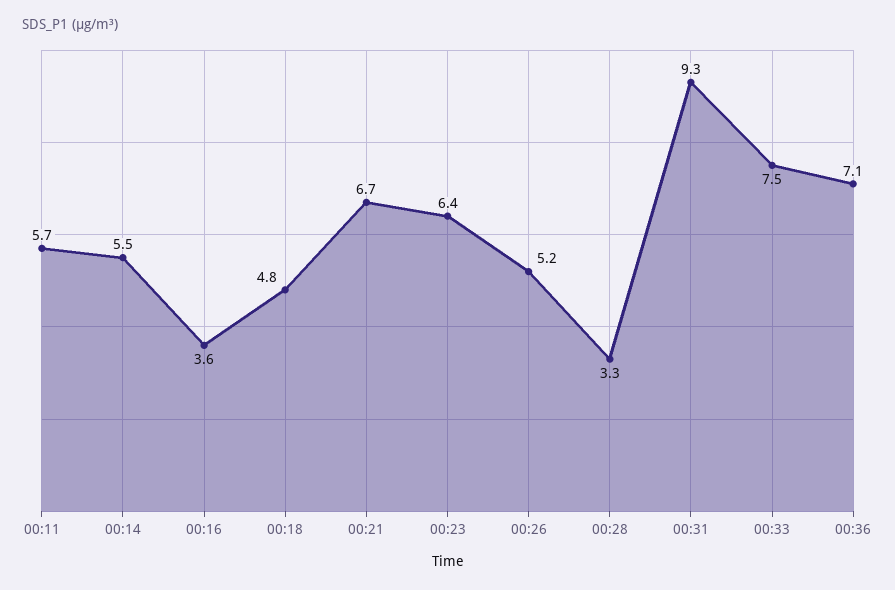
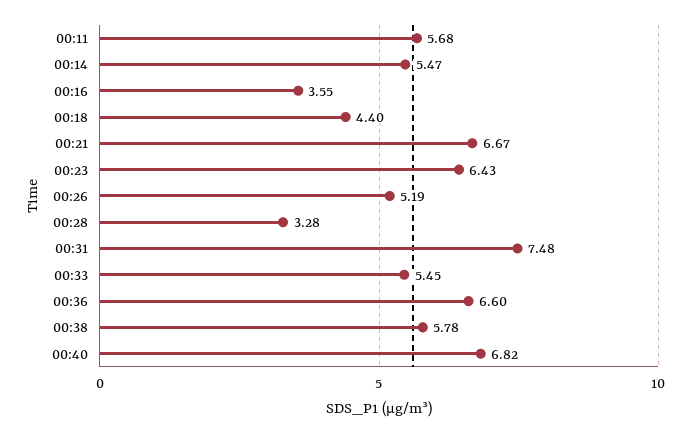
00:18: 4.8 -> 4.4
00:31: 9.3 -> 7.48
00:33: 7.5 -> 5.45
00:36: 7.1 -> 6.6
00:38: none -> 5.78
00:40: none -> 6.82

